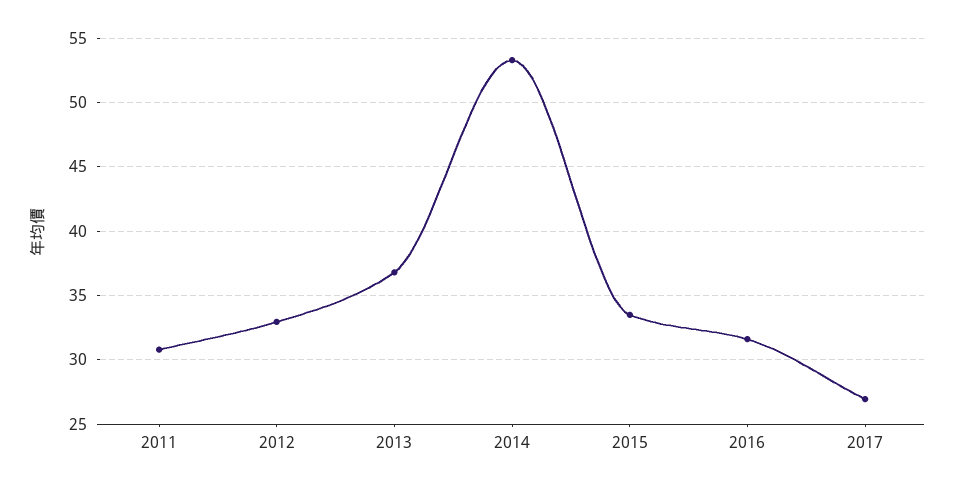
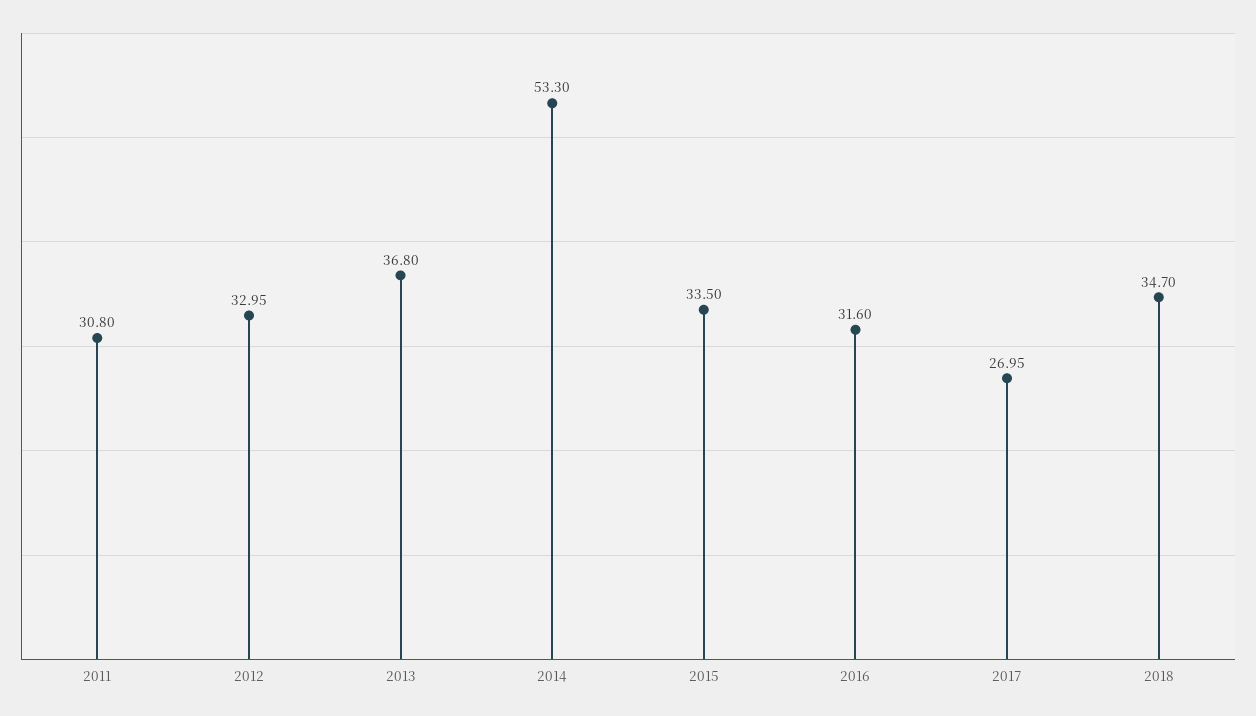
2018: none -> 34.7

